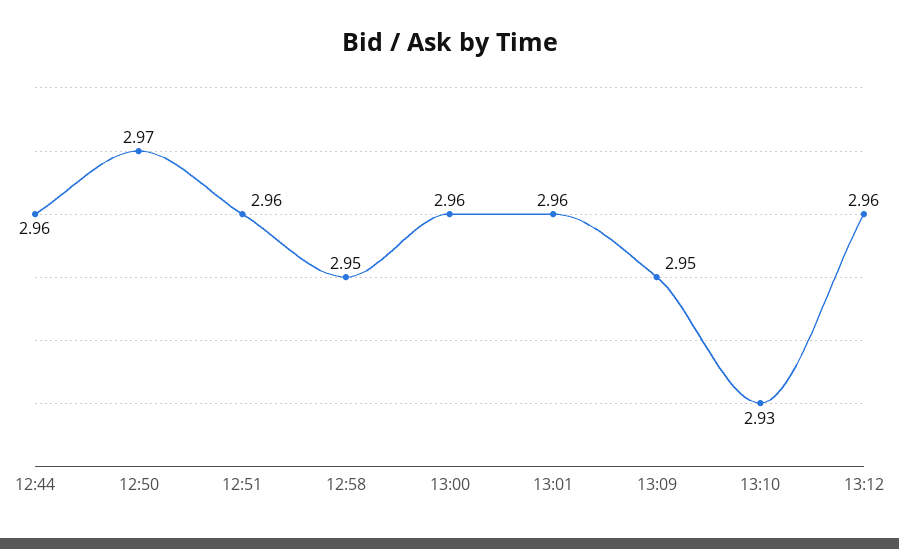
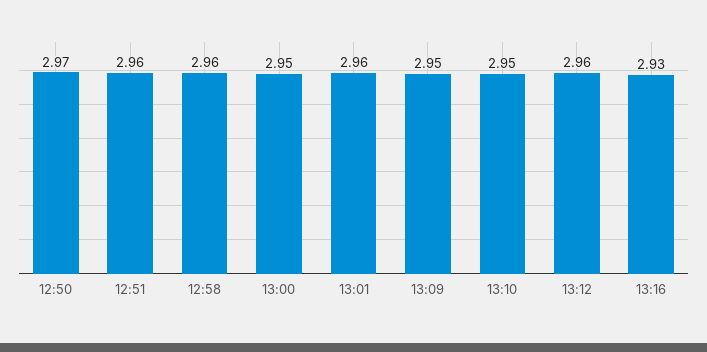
12:44: 2.96 -> none
12:58: 2.95 -> 2.96
13:00: 2.96 -> 2.95
13:10: 2.93 -> 2.95
13:16: none -> 2.93

